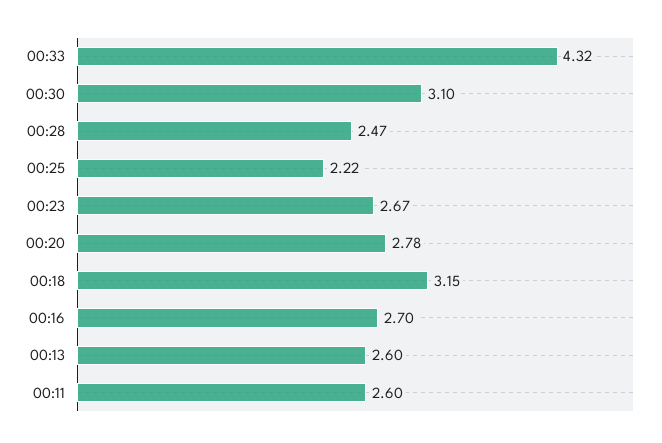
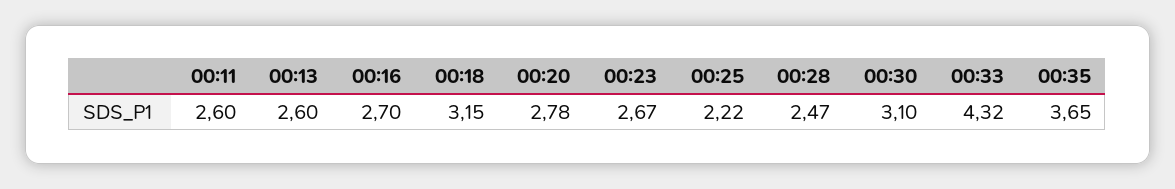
00:35: none -> 3.65

